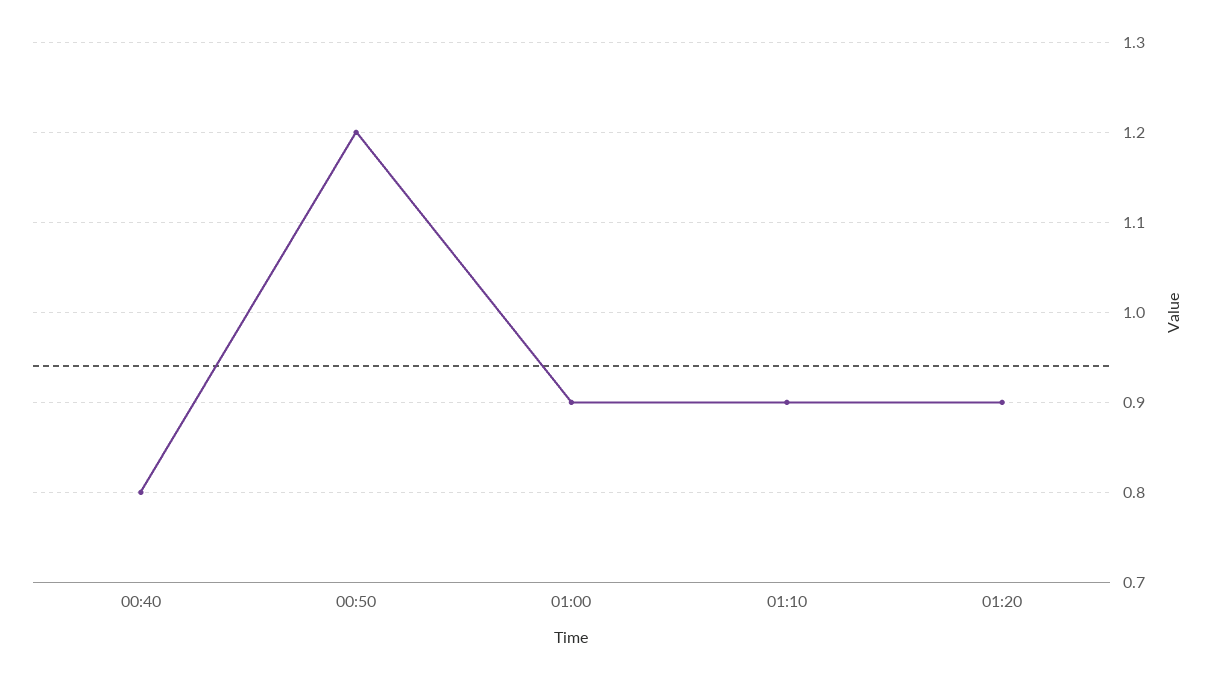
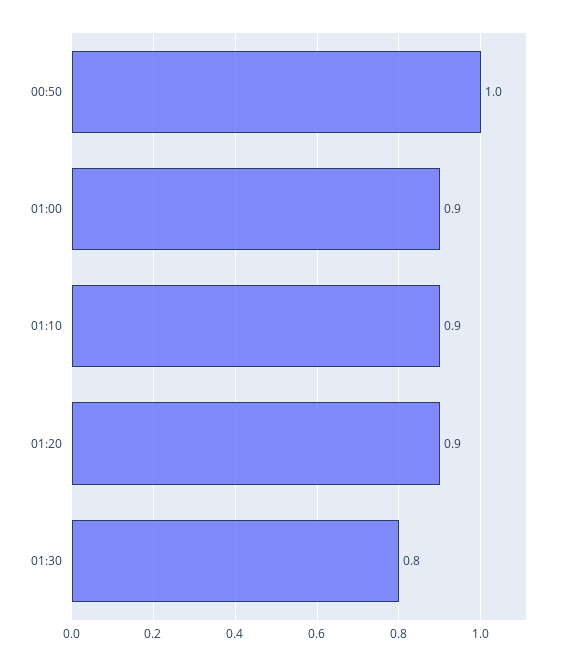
00:40: 0.8 -> none
00:50: 1.2 -> 1
01:30: none -> 0.8

